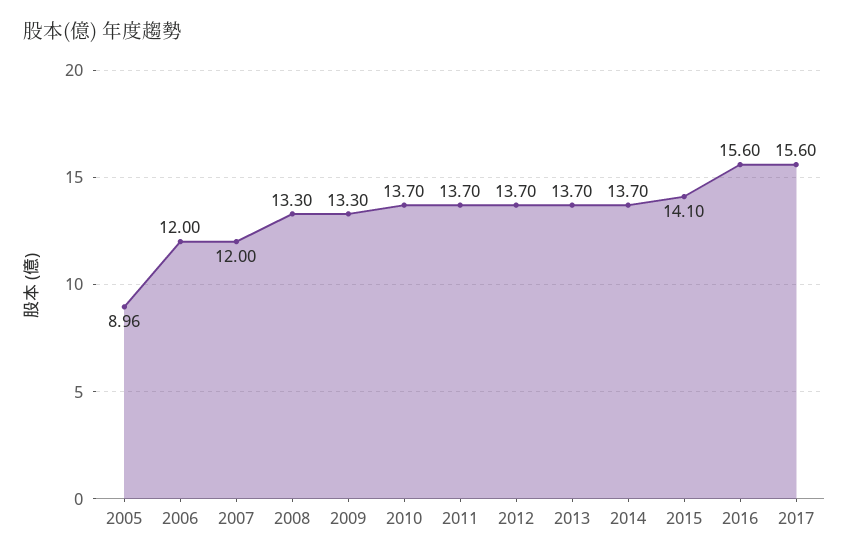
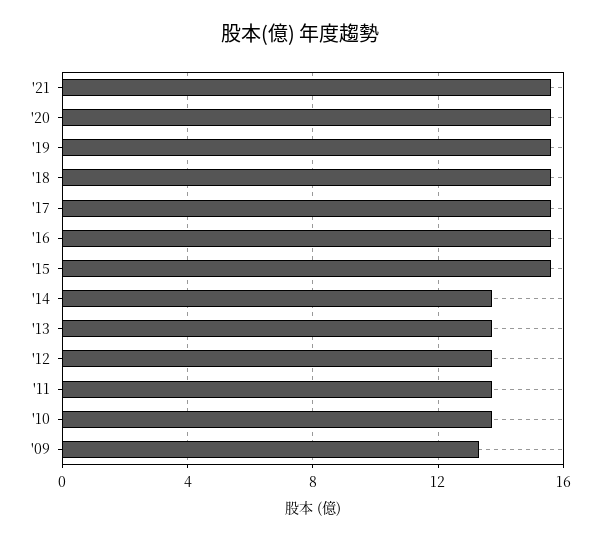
2005: 8.96 -> none
2006: 12 -> none
2007: 12 -> none
2008: 13.3 -> none
2015: 14.1 -> 15.5
'21: none -> 15.5
'20: none -> 15.5
'19: none -> 15.5
'18: none -> 15.5

